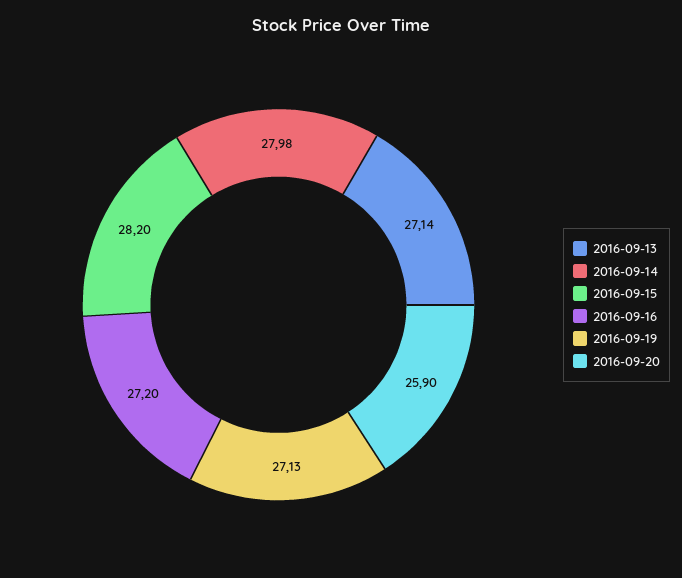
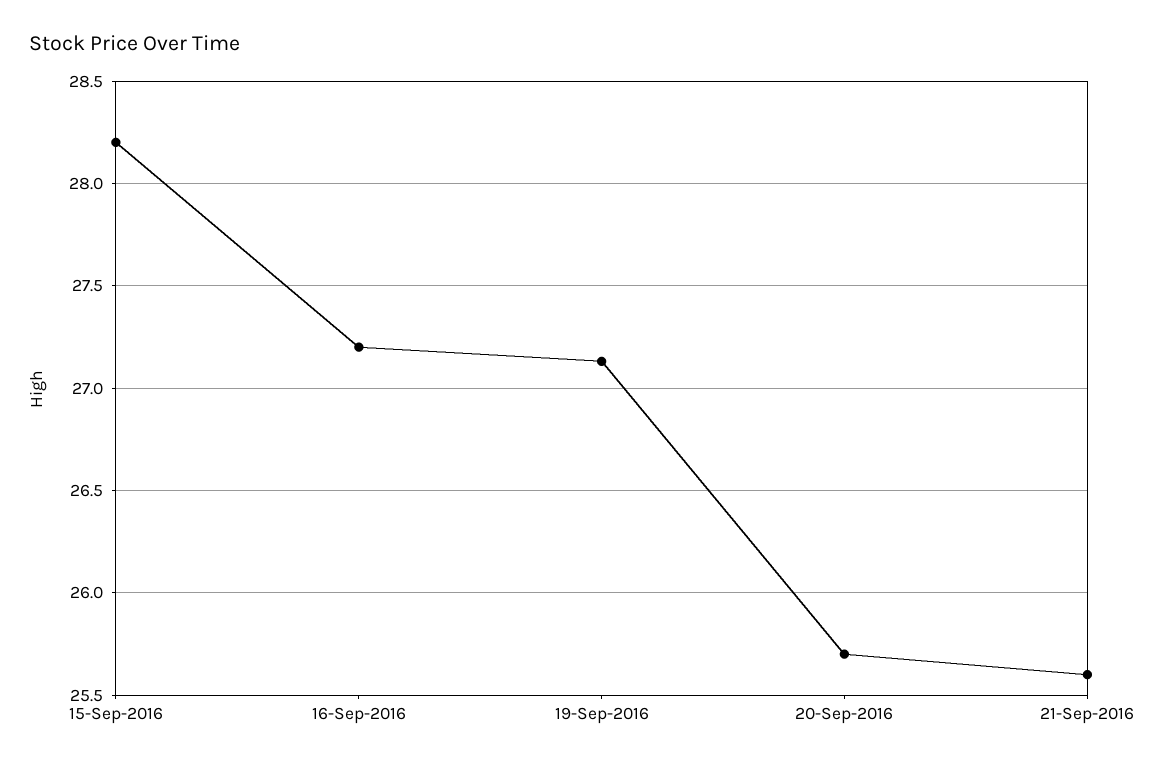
2016-09-13: 27.14 -> none
2016-09-14: 27.98 -> none
2016-09-20: 25.9 -> 25.7
21-Sep-2016: none -> 25.6

